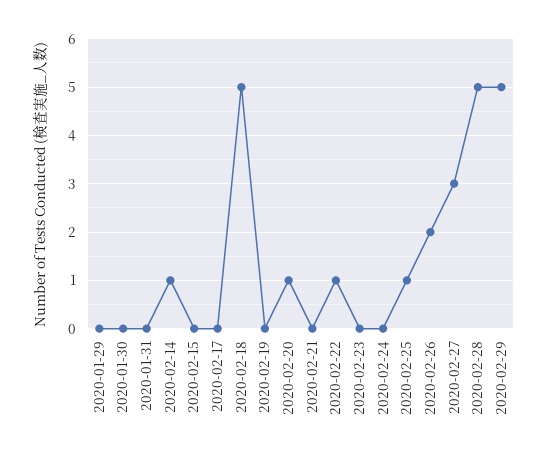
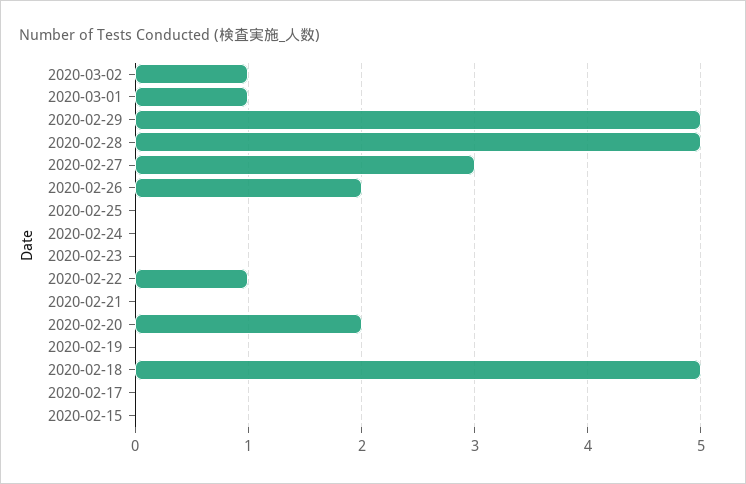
2020-01-29: 0 -> none
2020-01-30: 0 -> none
2020-01-31: 0 -> none
2020-02-14: 1 -> none
2020-02-20: 1 -> 2
2020-02-25: 1 -> 0
2020-03-02: none -> 1
2020-03-01: none -> 1

